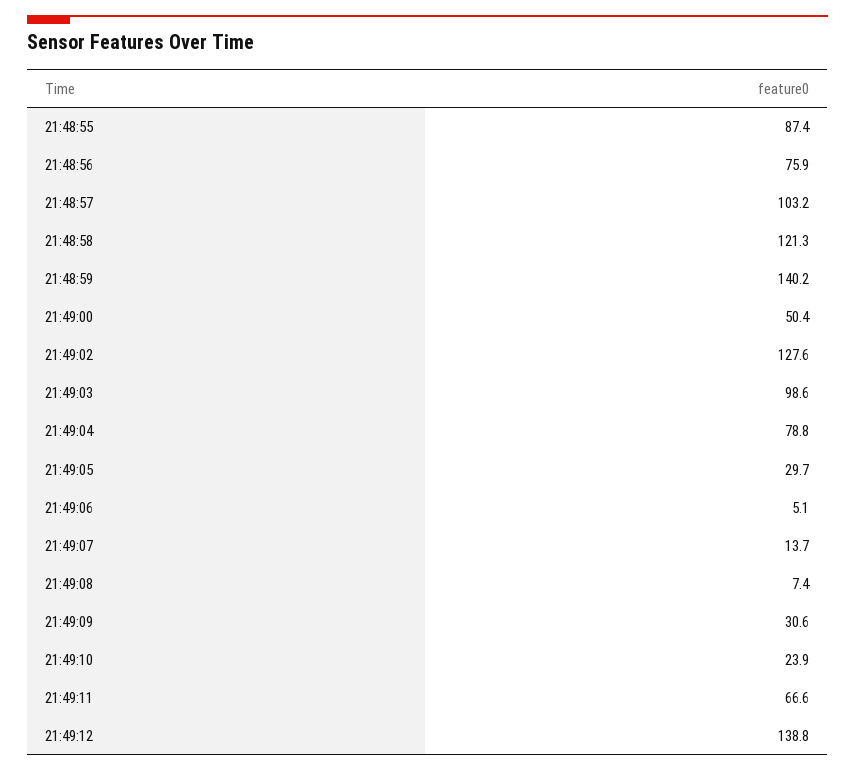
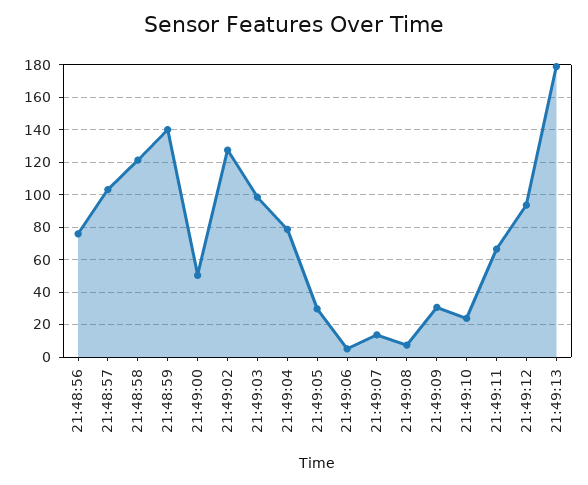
21:48:55: 87.4 -> none
21:49:12: 138.8 -> 95
21:49:13: none -> 180

